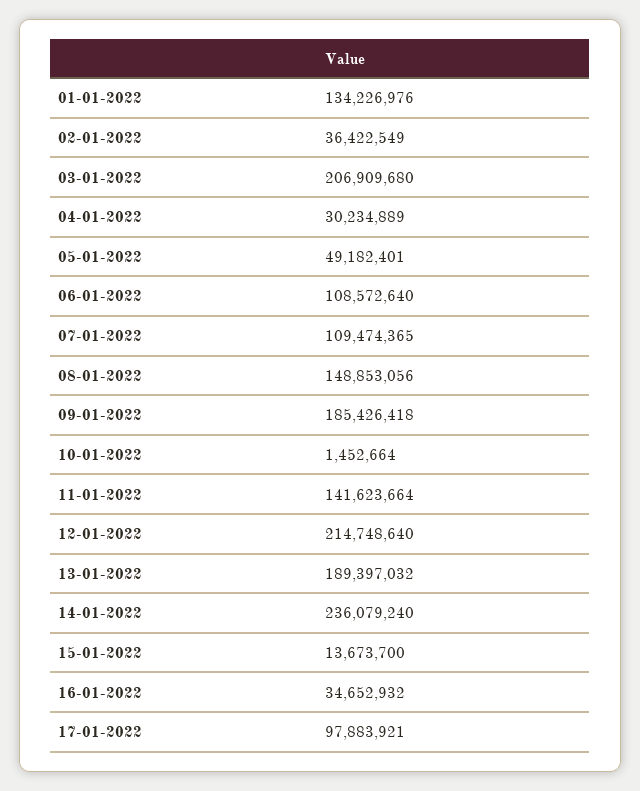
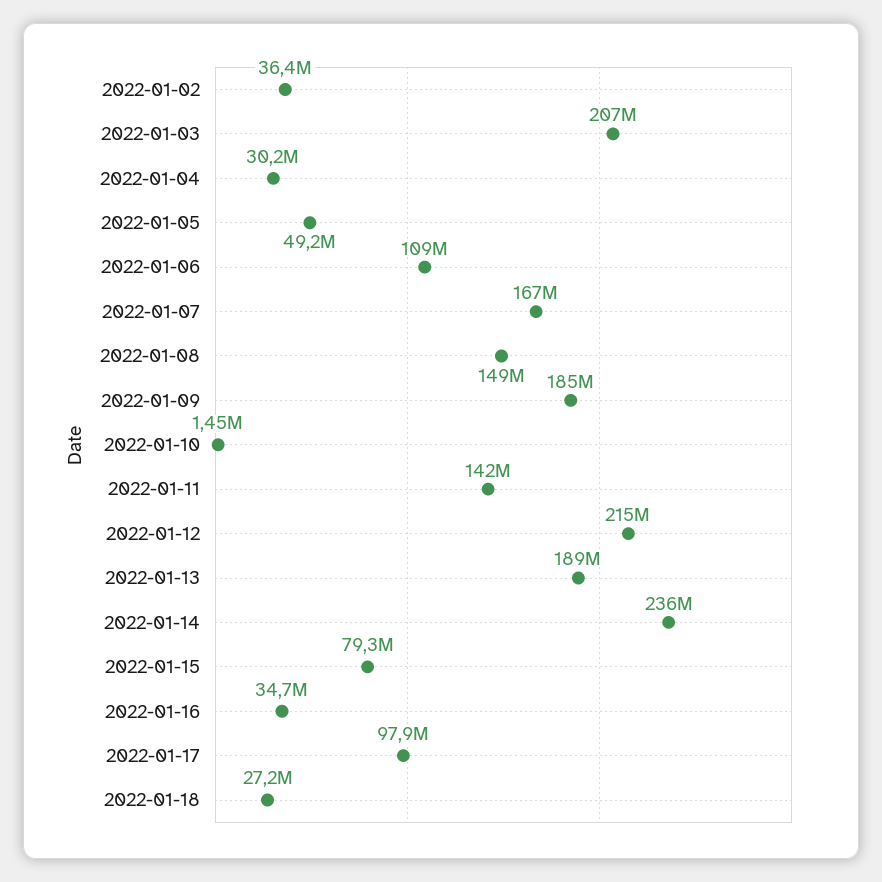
01-01-2022: 134226976 -> none
07-01-2022: 109474365 -> 167000000
15-01-2022: 13673700 -> 79300000
2022-01-18: none -> 27200000

